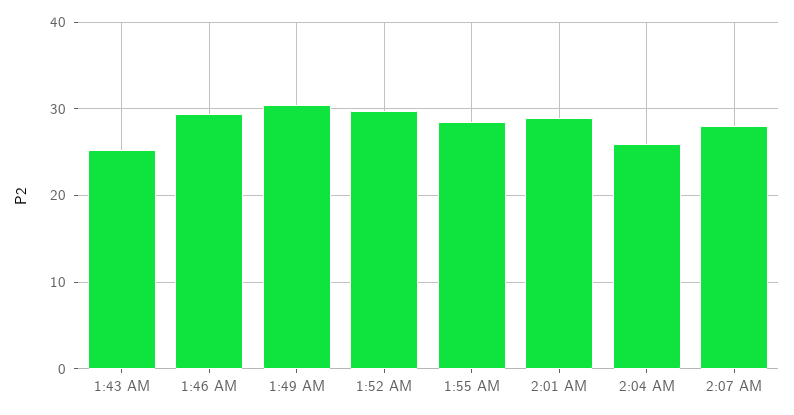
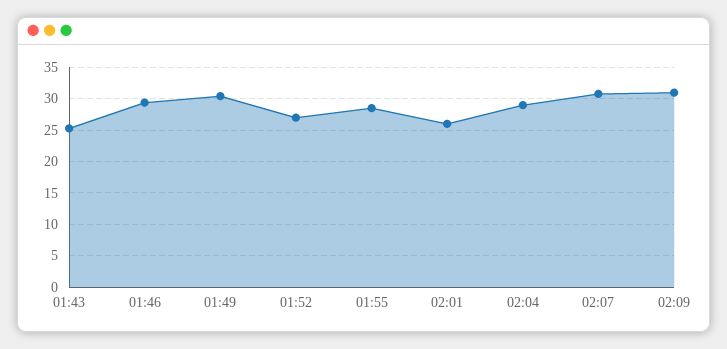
1:52 AM: 30 -> 27
2:01 AM: 29 -> 26
2:04 AM: 26 -> 29
2:07 AM: 28 -> 31
02:09: none -> 31

